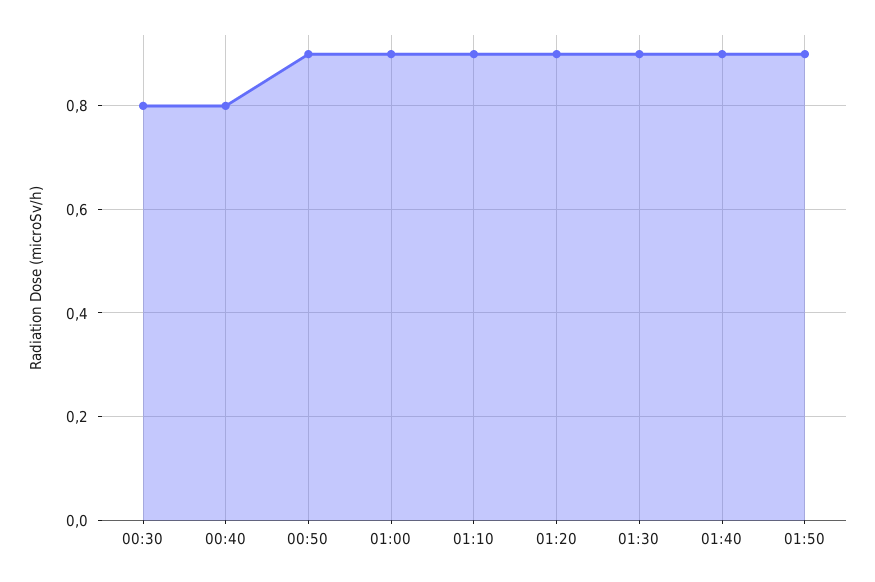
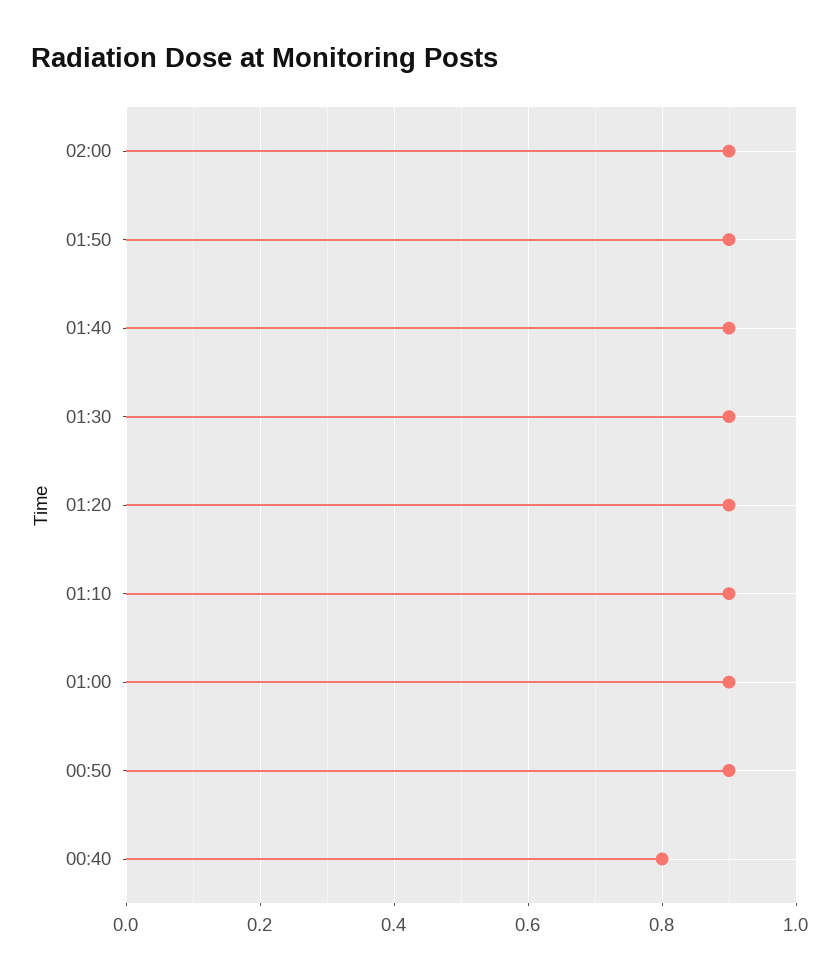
00:30: 0.8 -> none
02:00: none -> 0.9

